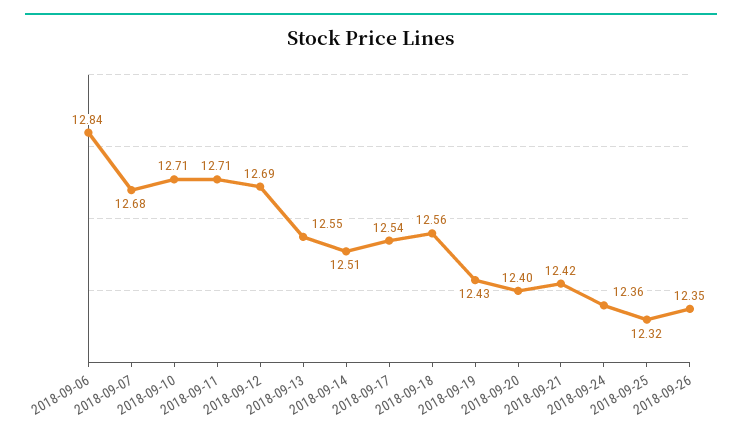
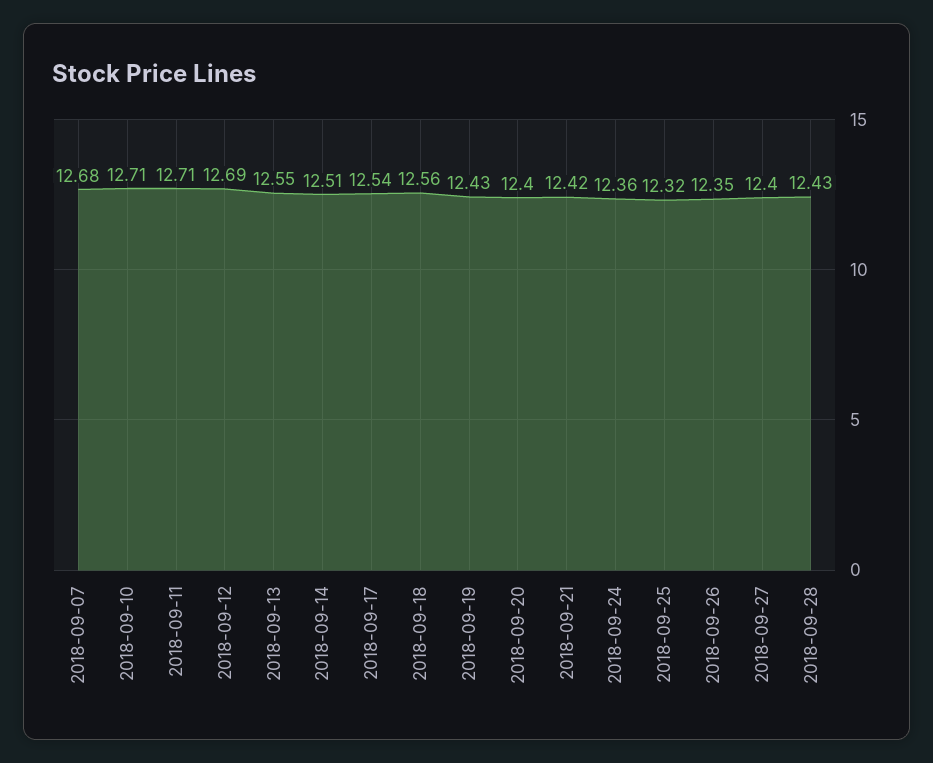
2018-09-06: 12.84 -> none
2018-09-27: none -> 12.4
2018-09-28: none -> 12.43

